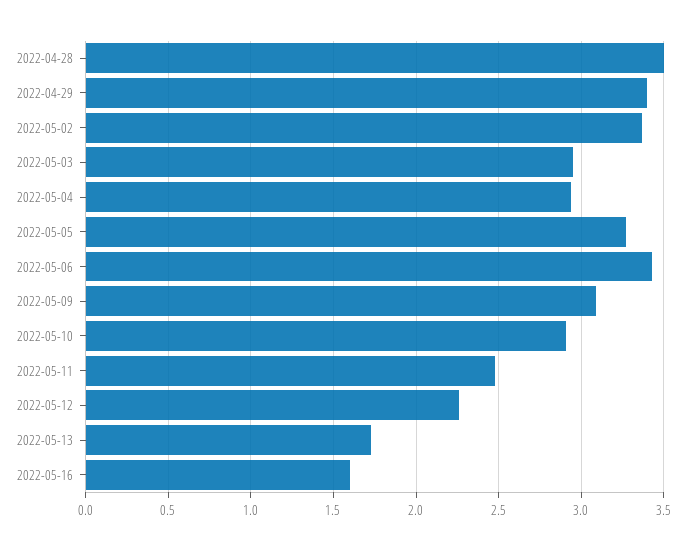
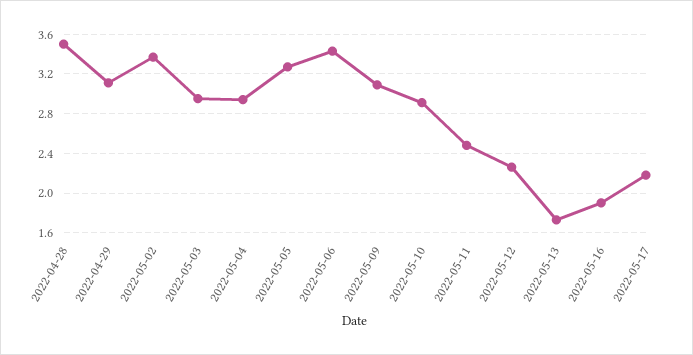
2022-04-29: 3.4 -> 3.1
2022-05-16: 1.6 -> 1.9
2022-05-17: none -> 2.2

